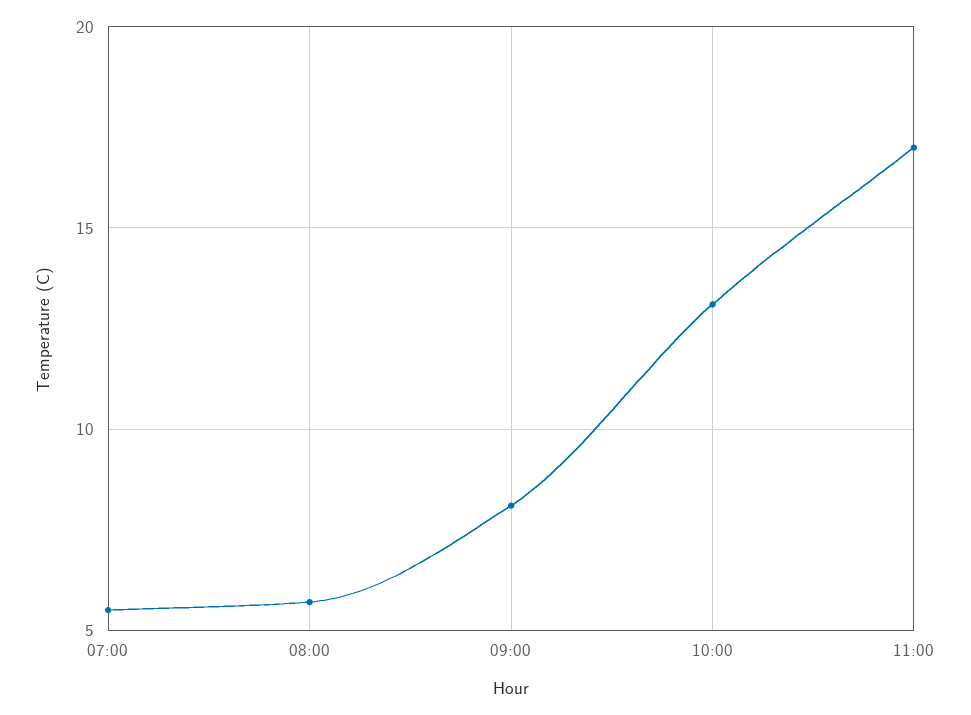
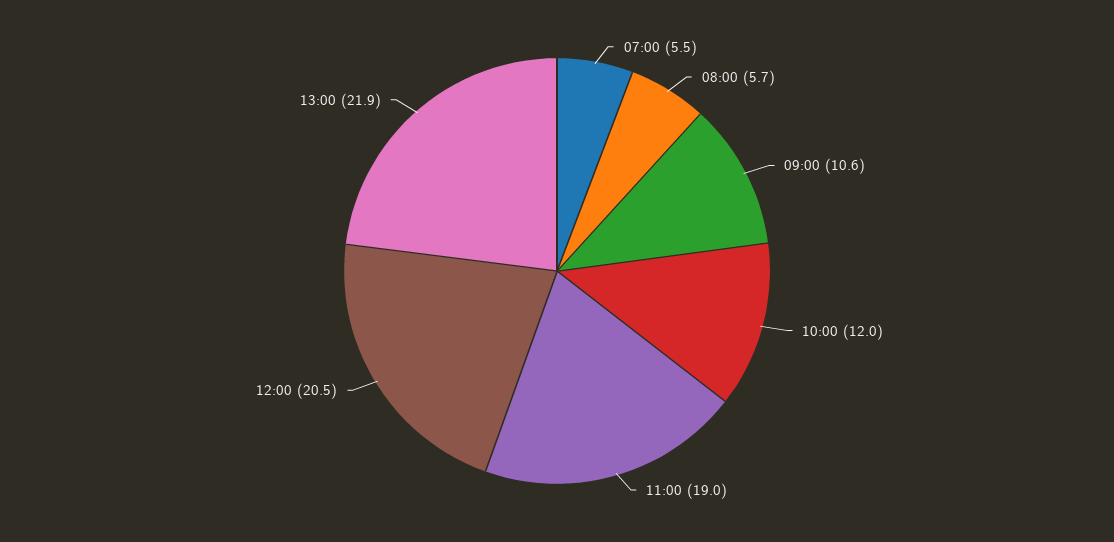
09:00: 8 -> 10.6
10:00: 13 -> 12
11:00: 17 -> 19
12:00: none -> 20.5
13:00: none -> 21.9

